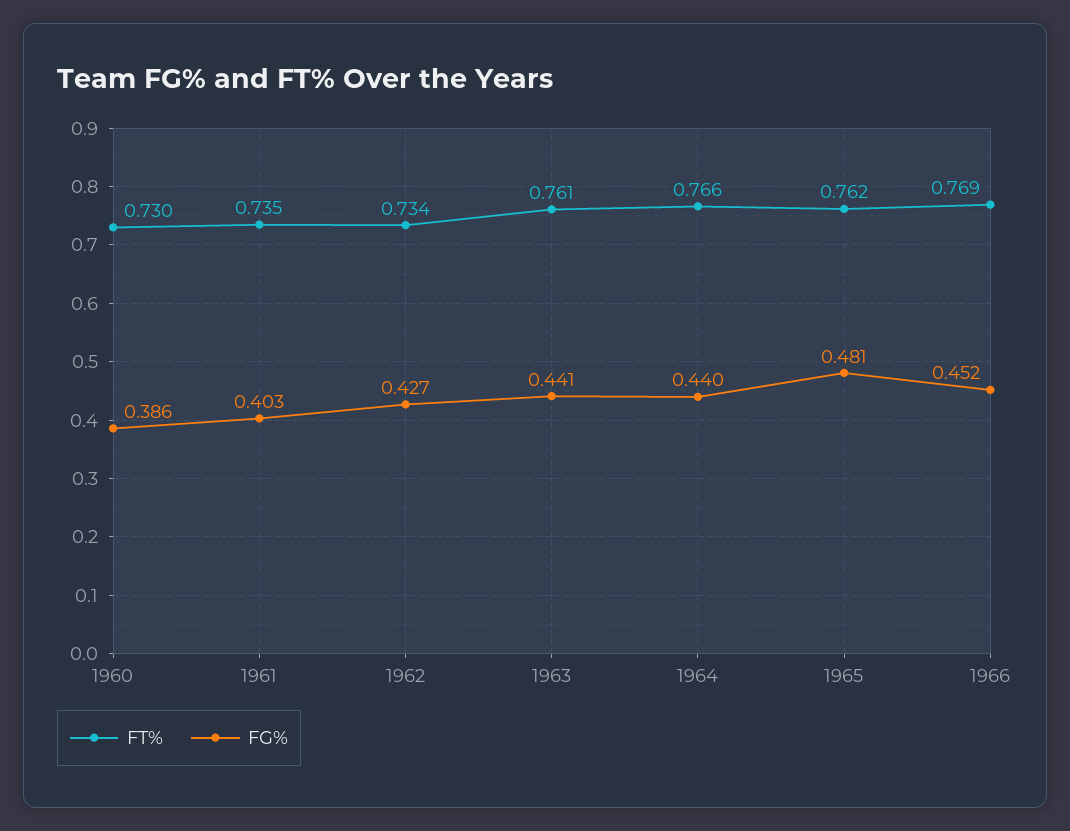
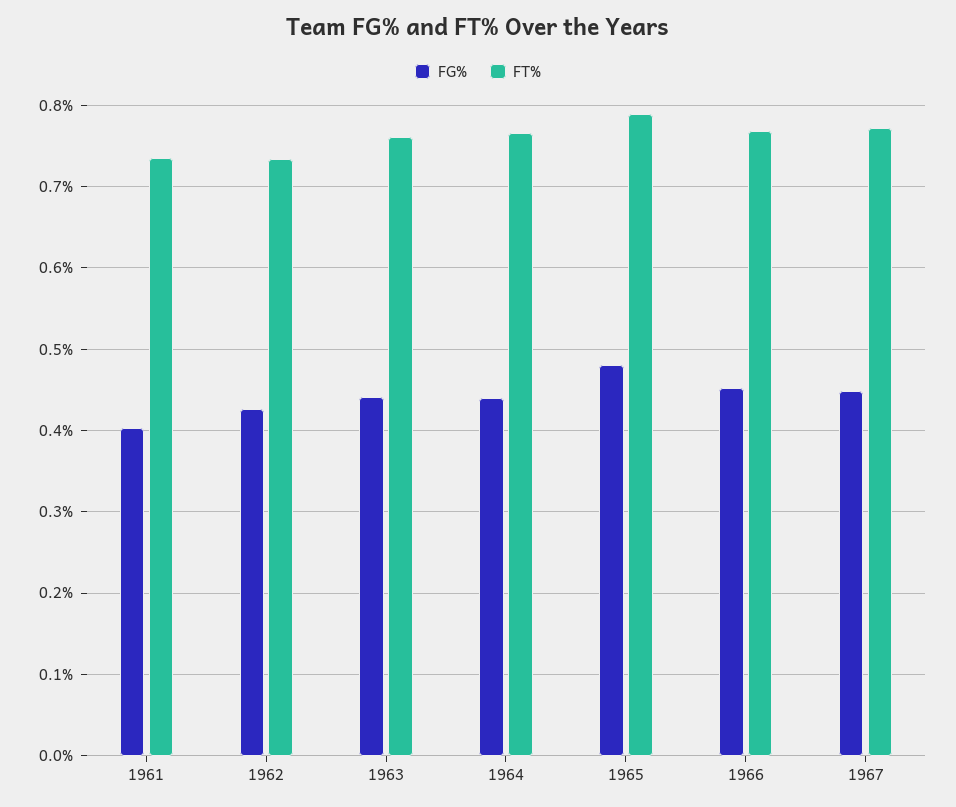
FT%, 1960: 0.73 -> none
FG%, 1960: 0.386 -> none
FT%, 1965: 0.762 -> 0.79
FG%, 1967: none -> 0.45
FT%, 1967: none -> 0.77

